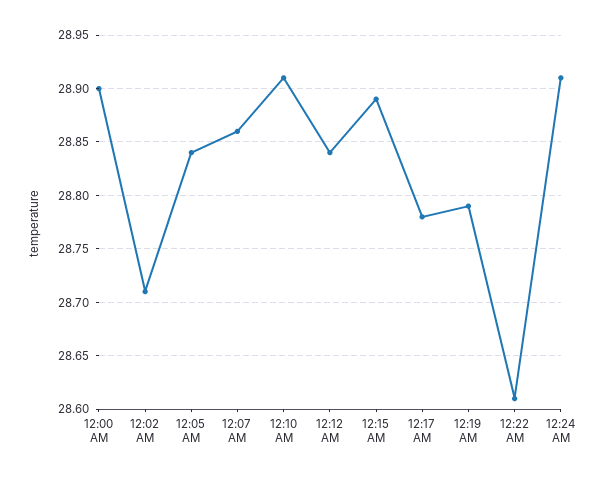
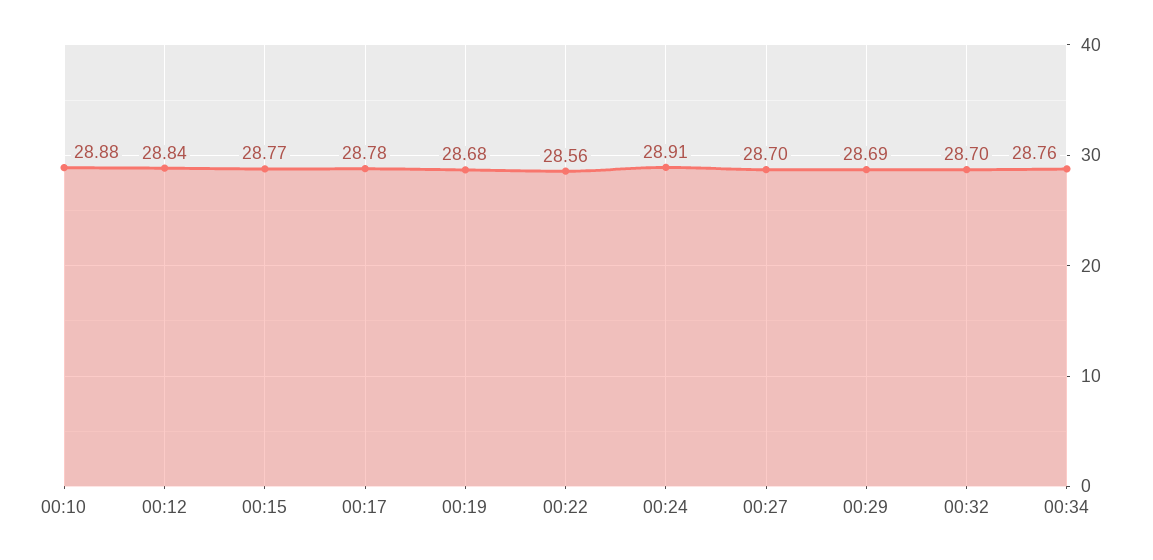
12:00 AM: 28.9 -> none
12:02 AM: 28.71 -> none
12:05 AM: 28.84 -> none
12:07 AM: 28.86 -> none
12:10 AM: 28.91 -> 28.88
12:15 AM: 28.89 -> 28.77
12:19 AM: 28.79 -> 28.68
12:22 AM: 28.61 -> 28.56
00:27: none -> 28.7
00:29: none -> 28.69
00:32: none -> 28.7
00:34: none -> 28.76

